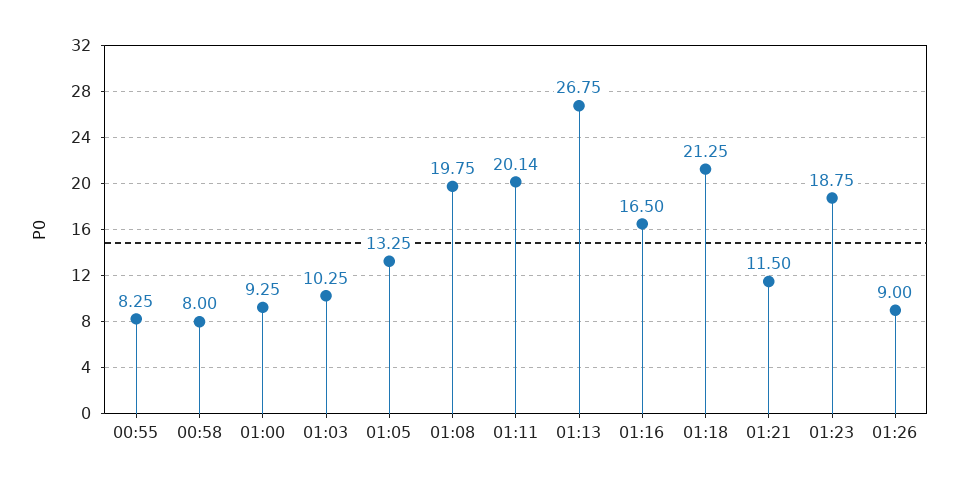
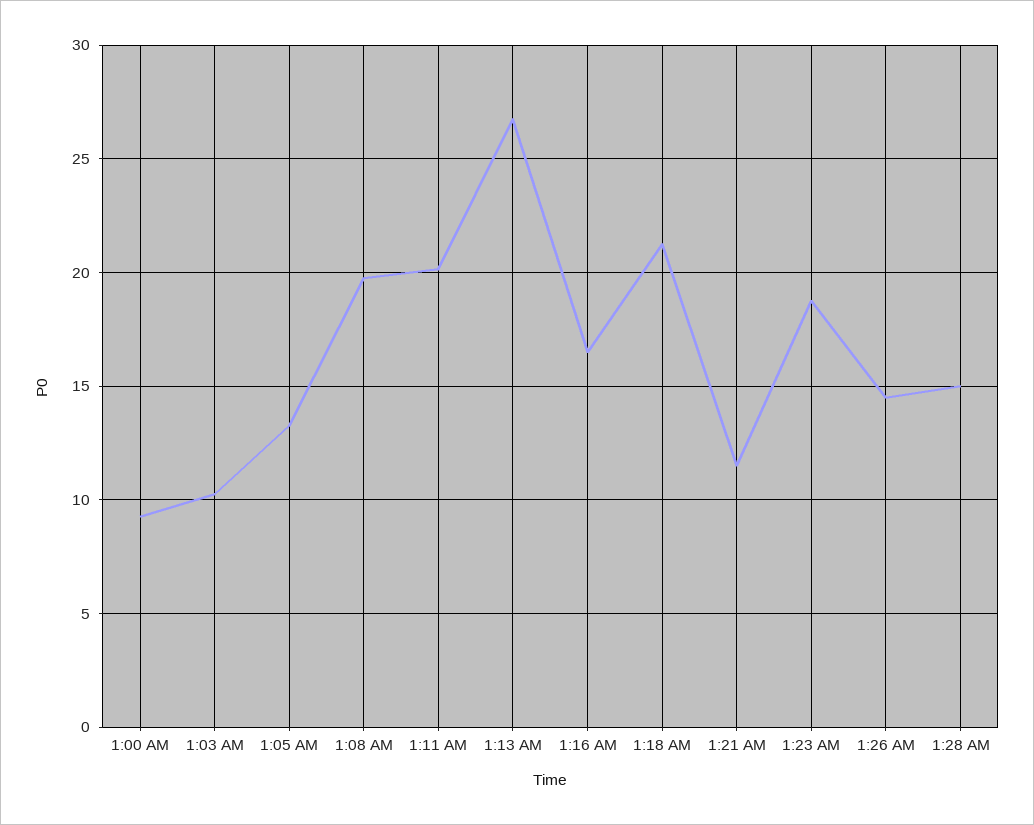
00:55: 8.25 -> none
00:58: 8 -> none
01:26: 9 -> 14.5
1:28 AM: none -> 15

